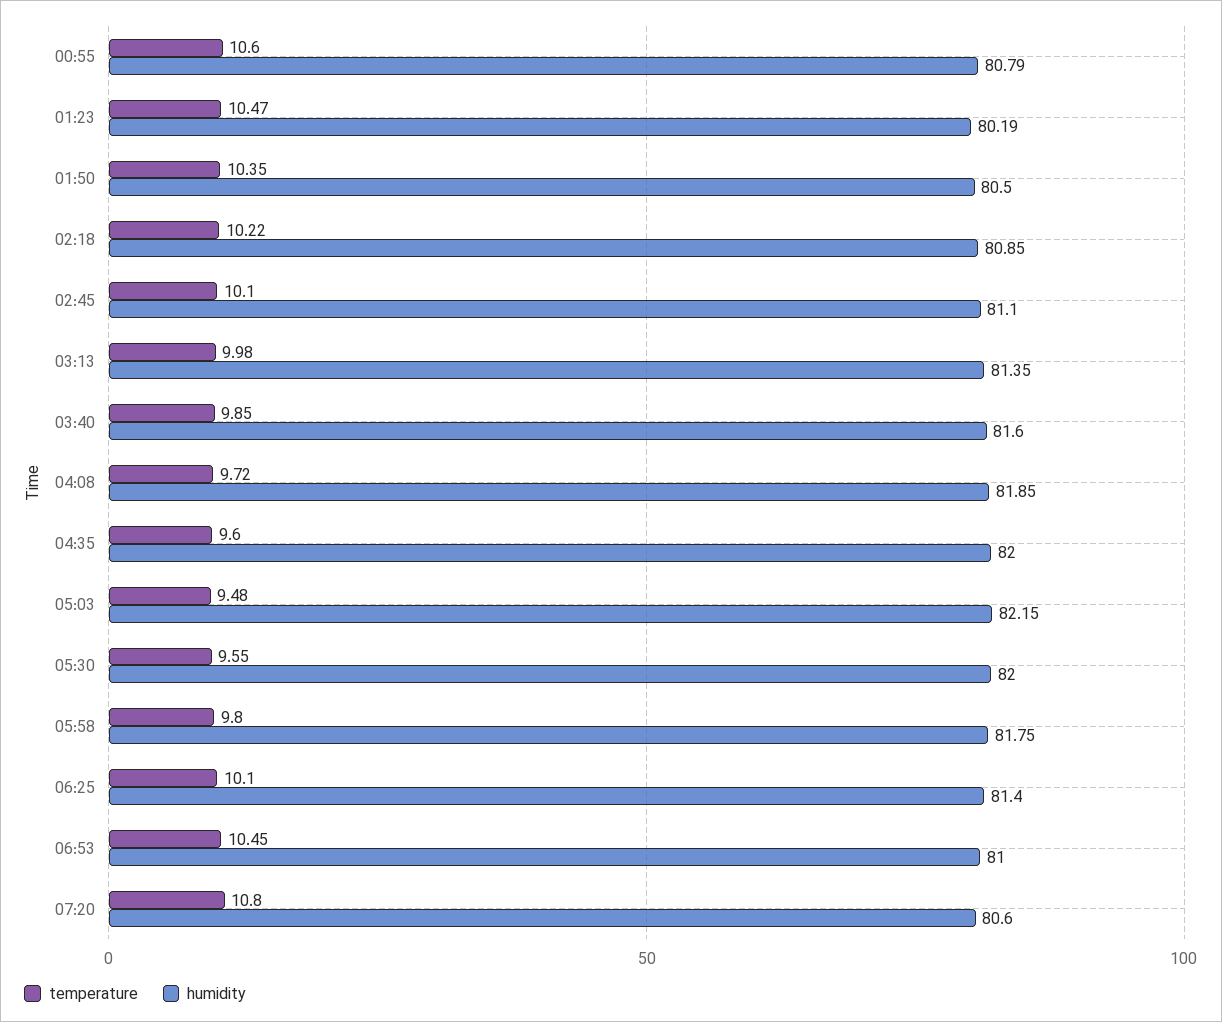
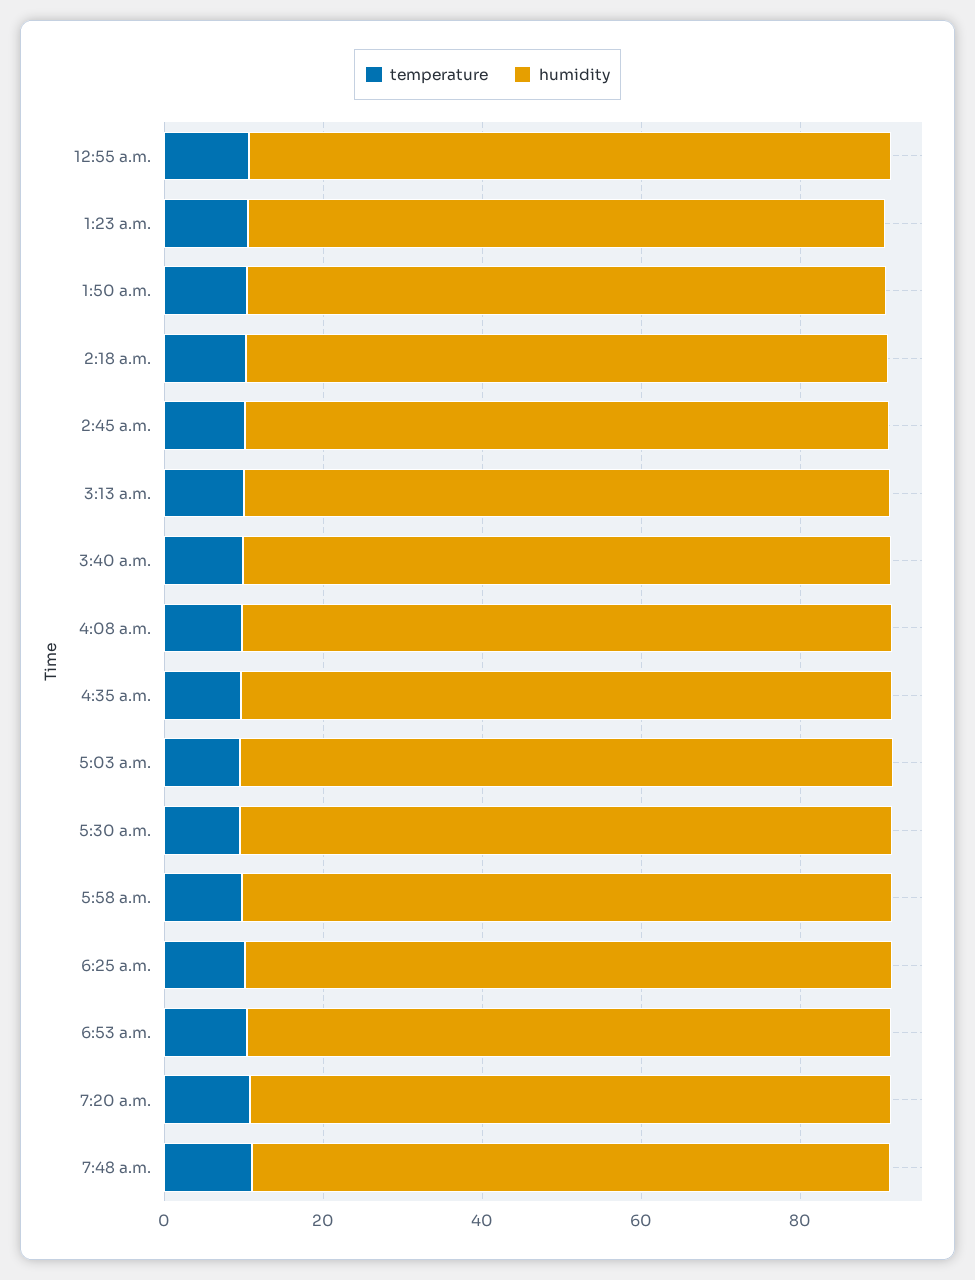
temperature, 7:48 a.m.: none -> 10
humidity, 7:48 a.m.: none -> 80

